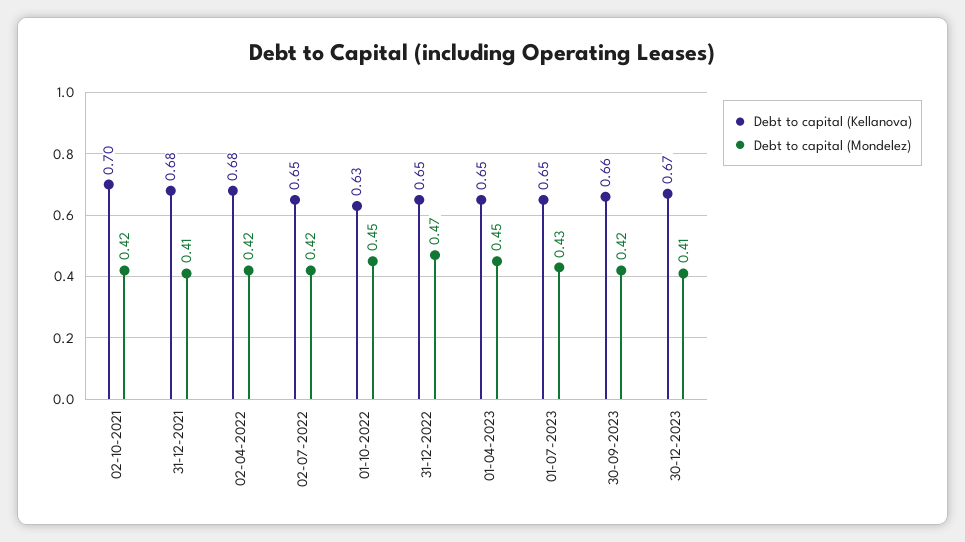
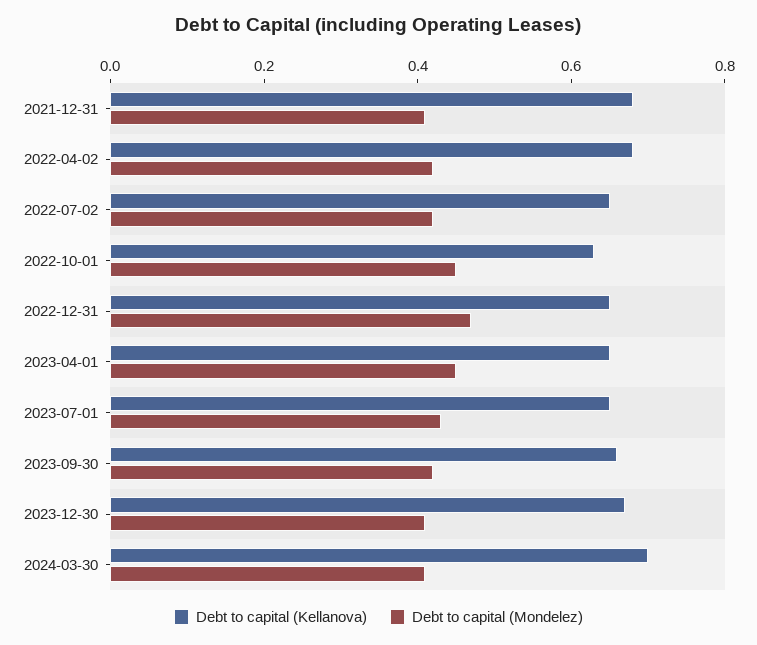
Debt to capital (Kellanova), 02-10-2021: 0.7 -> none
Debt to capital (Mondelez), 02-10-2021: 0.42 -> none
Debt to capital (Kellanova), 2024-03-30: none -> 0.7
Debt to capital (Mondelez), 2024-03-30: none -> 0.4

